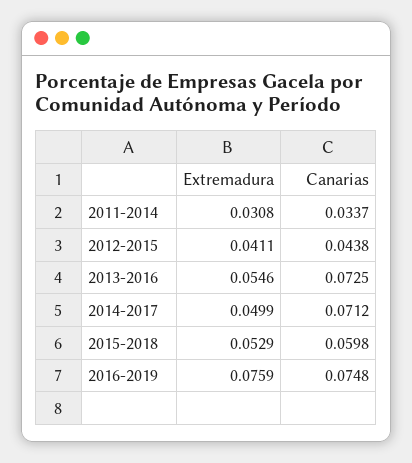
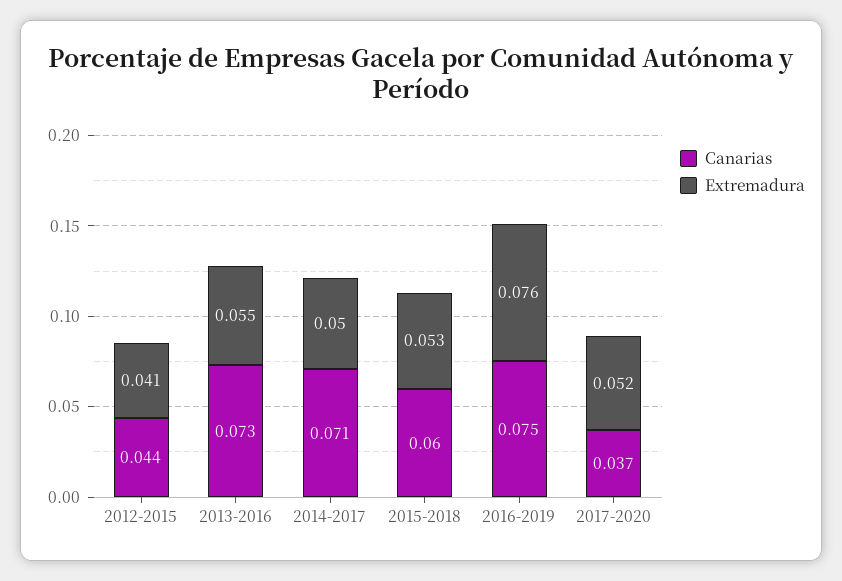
Extremadura, 2011-2014: 0.0308 -> none
Canarias, 2011-2014: 0.0337 -> none
Canarias, 2017-2020: none -> 0.037
Extremadura, 2017-2020: none -> 0.052

